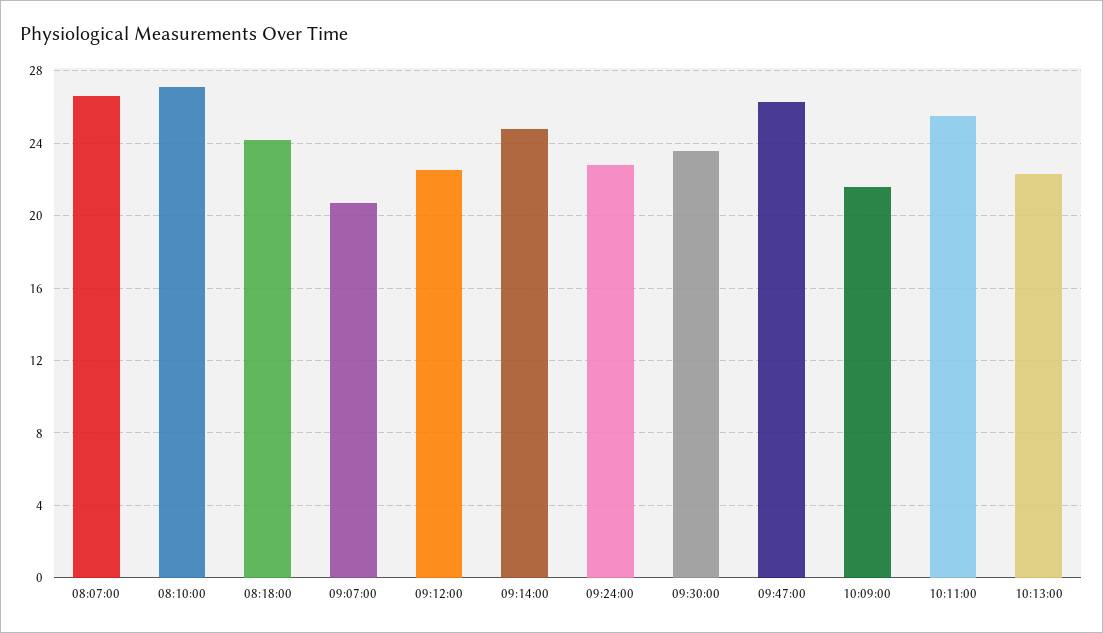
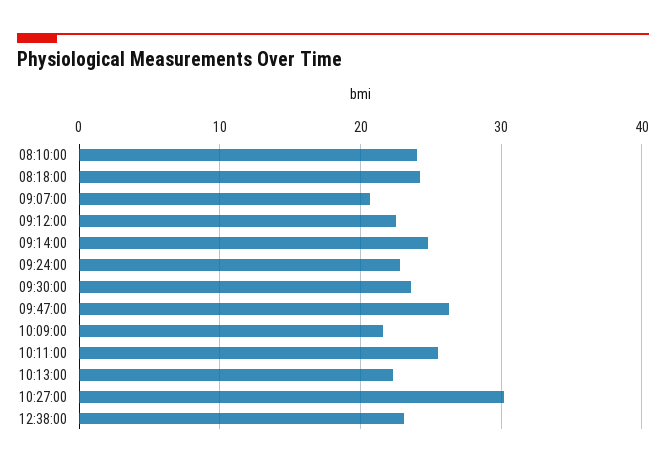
08:07:00: 26.5 -> none
08:10:00: 27 -> 24
10:27:00: none -> 30
12:38:00: none -> 23

